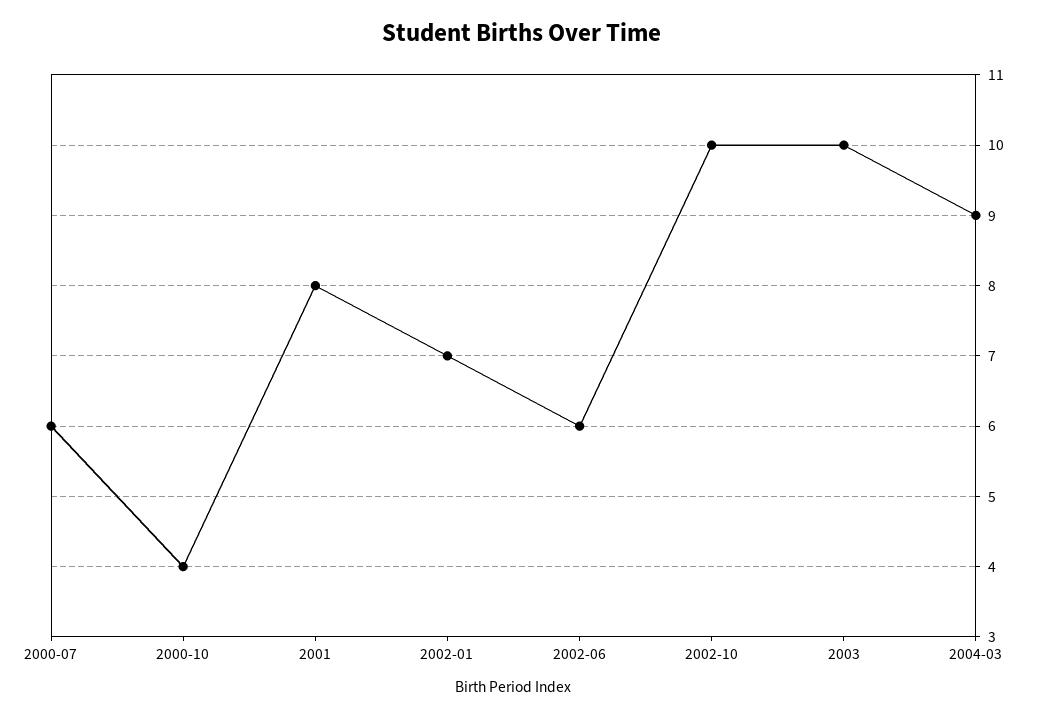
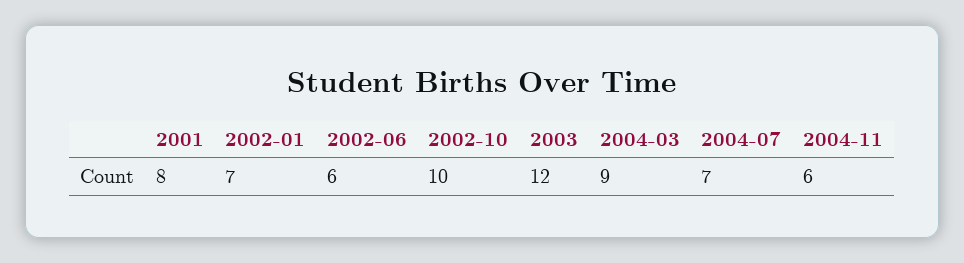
2000-07: 6 -> none
2000-10: 4 -> none
2003: 10 -> 12
2004-07: none -> 7
2004-11: none -> 6

